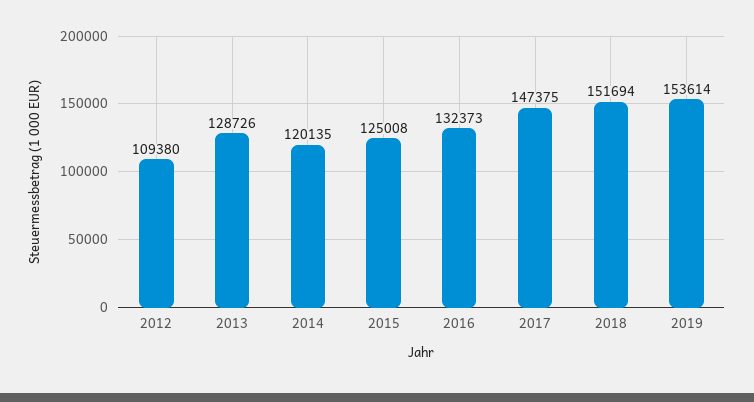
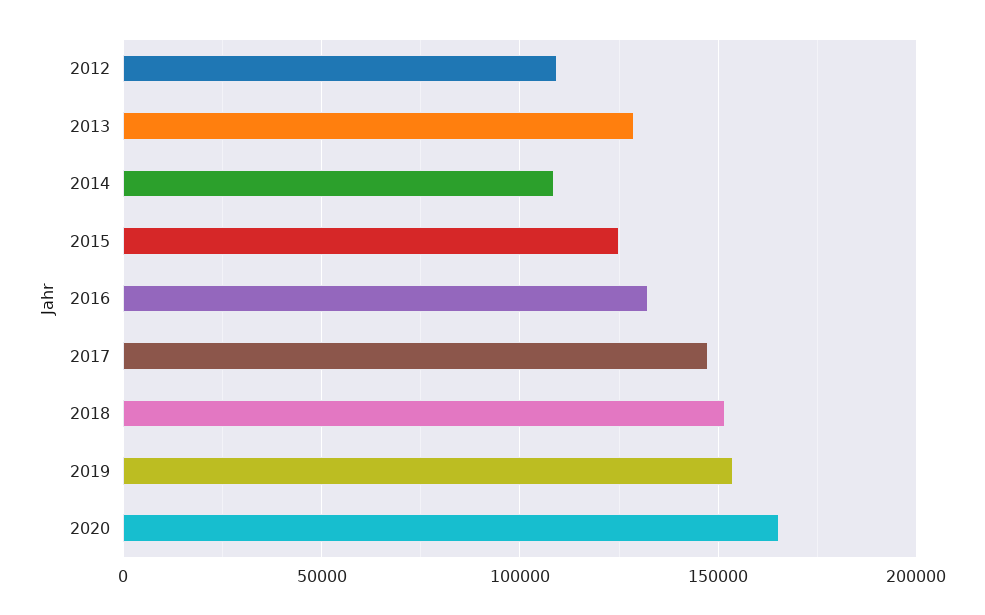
2014: 120135 -> 110000
2020: none -> 165000

